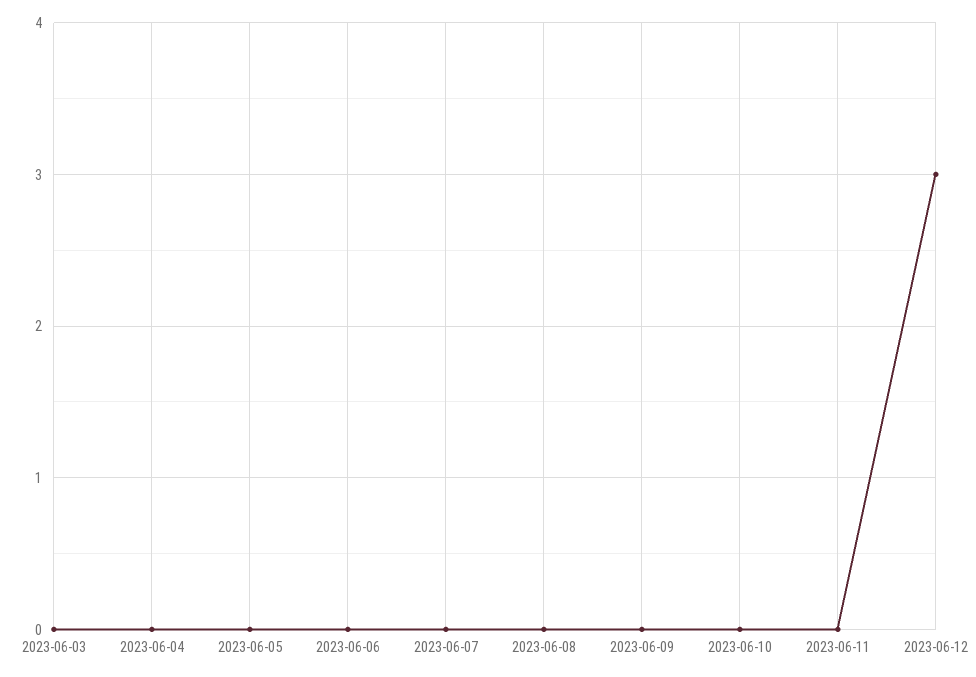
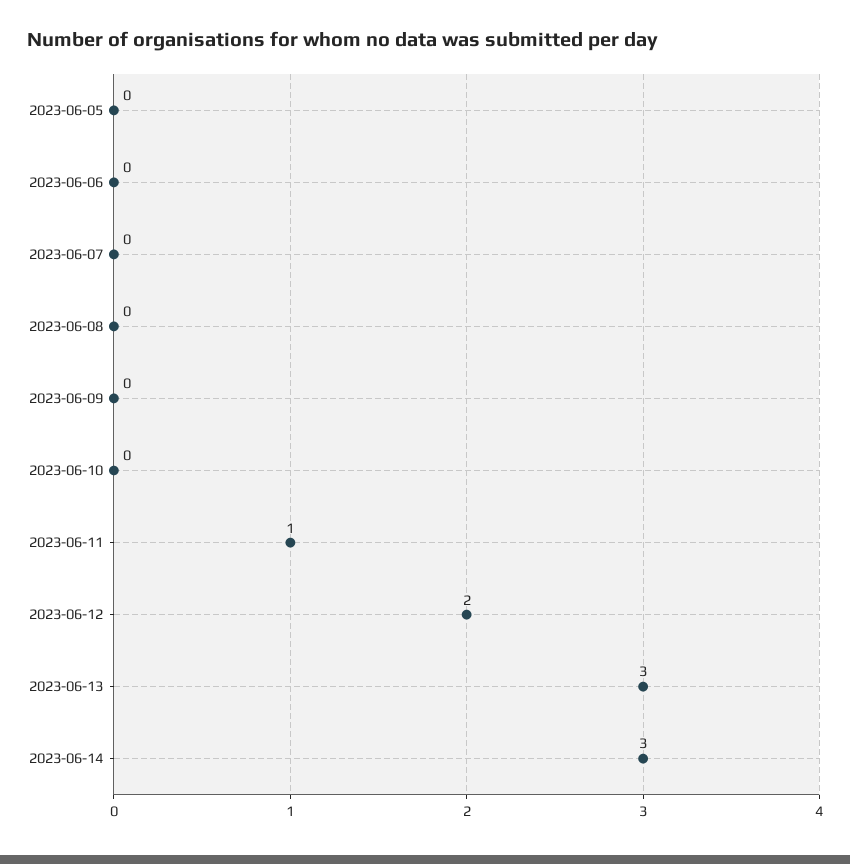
2023-06-03: 0 -> none
2023-06-04: 0 -> none
2023-06-11: 0 -> 1
2023-06-12: 3 -> 2
2023-06-13: none -> 3
2023-06-14: none -> 3

